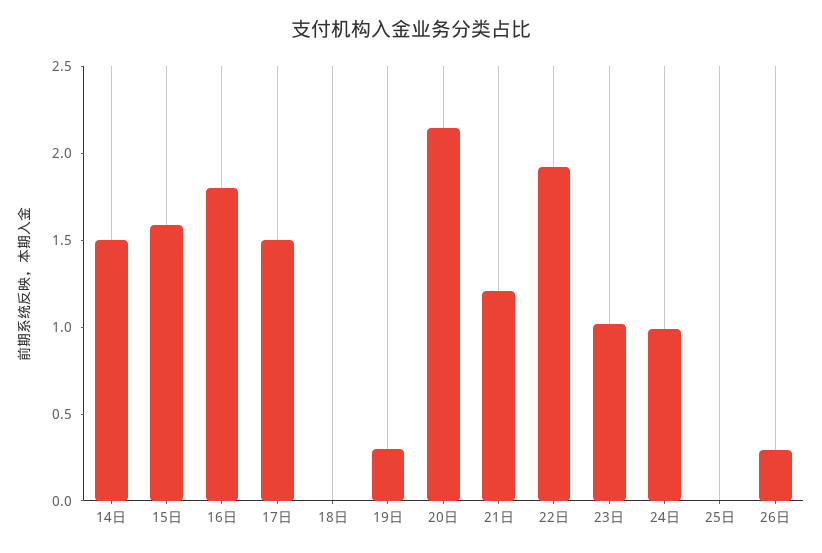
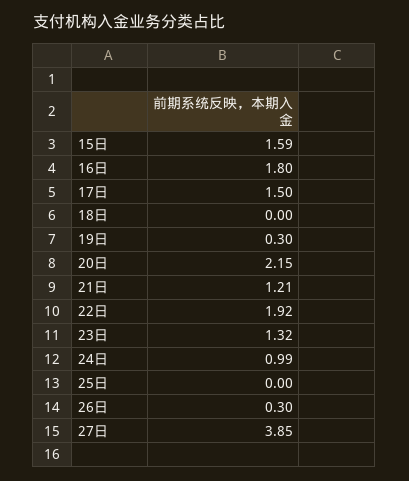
14日: 1.5 -> none
23日: 1 -> 1.32
27日: none -> 3.85

